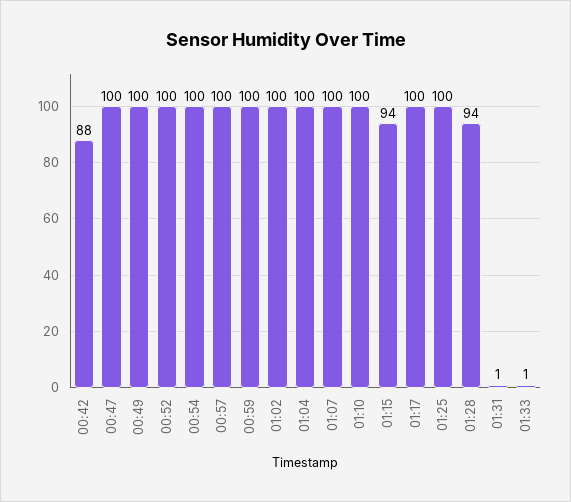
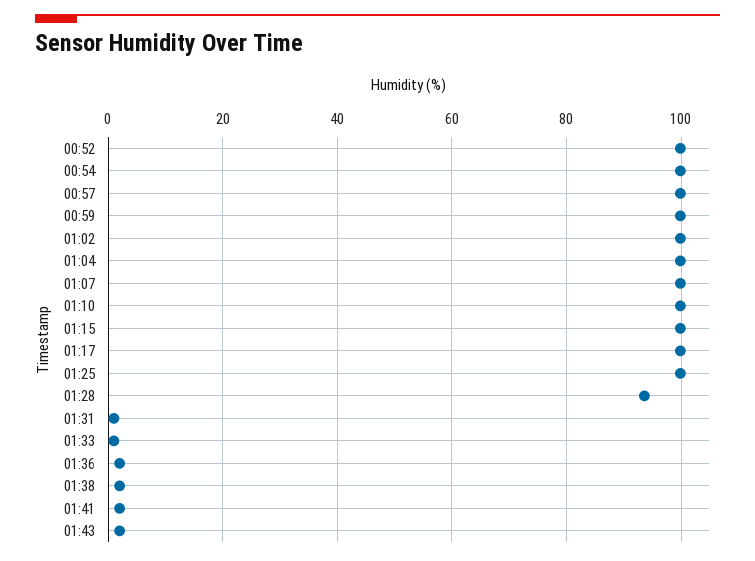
00:42: 88 -> none
00:47: 100 -> none
00:49: 100 -> none
01:15: 94 -> 100
01:36: none -> 2
01:38: none -> 2
01:41: none -> 2
01:43: none -> 2

